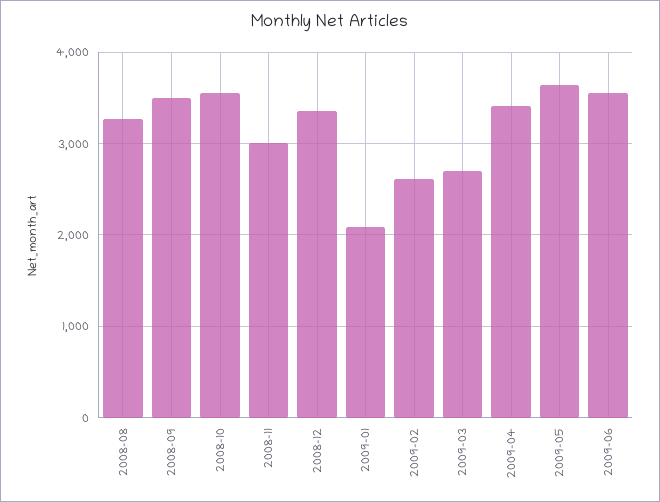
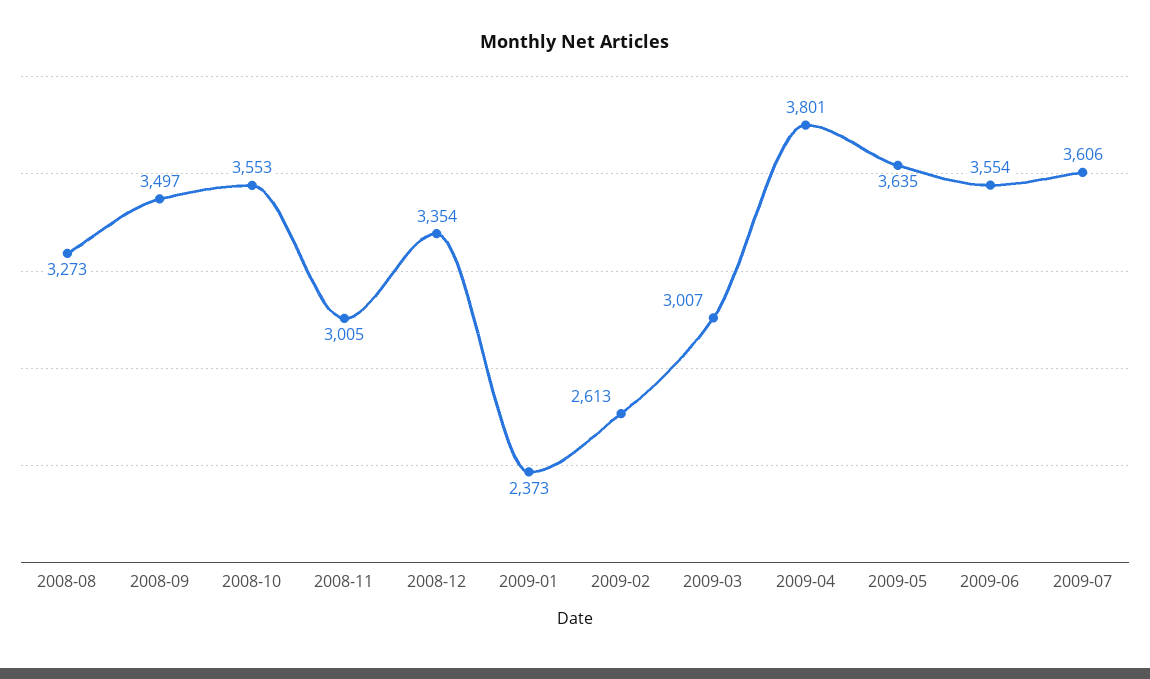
2009-01: 2100 -> 2373
2009-03: 2700 -> 3007
2009-04: 3400 -> 3801
2009-07: none -> 3606

